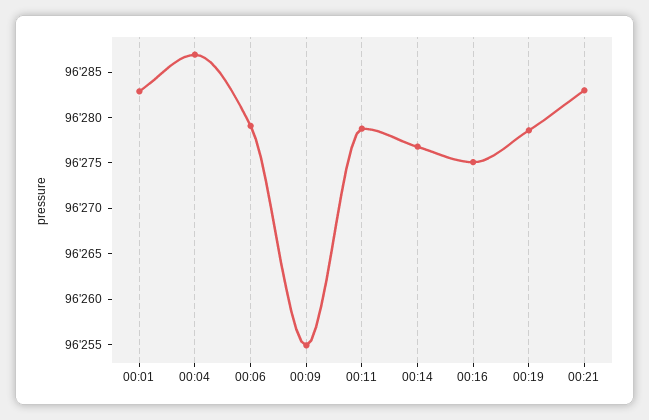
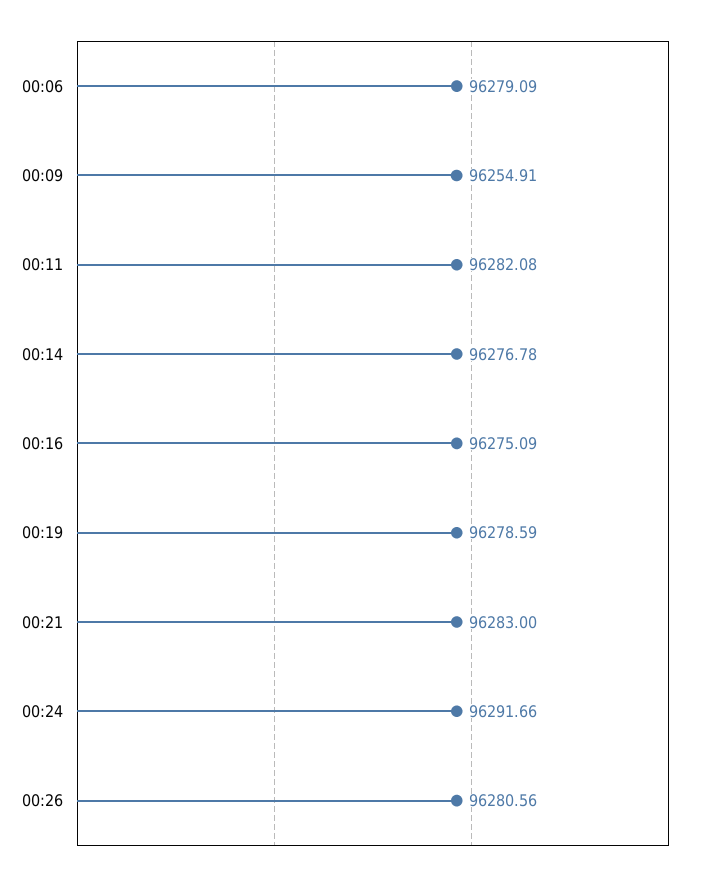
00:01: 96283 -> none
00:04: 96287 -> none
00:11: 96279 -> 96282.08
00:24: none -> 96291.66
00:26: none -> 96280.56

